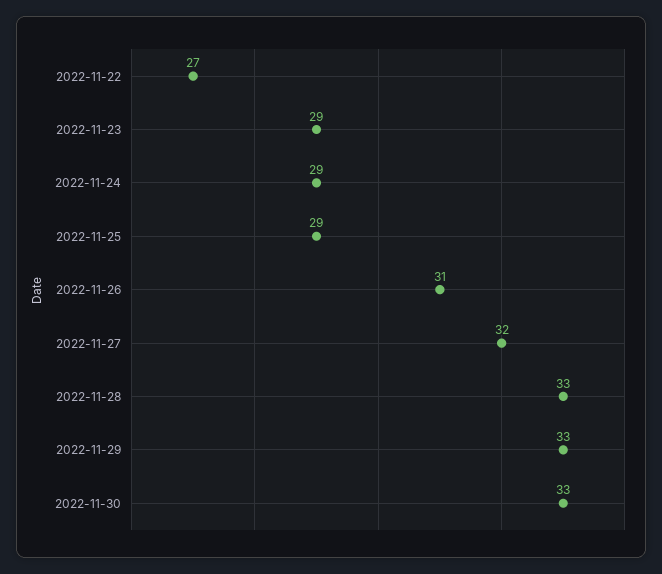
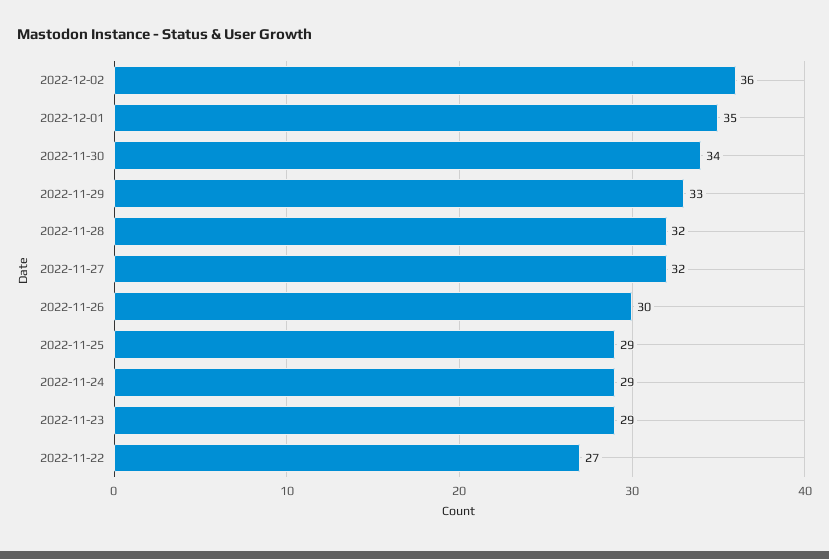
2022-11-26: 31 -> 30
2022-11-28: 33 -> 32
2022-11-30: 33 -> 34
2022-12-02: none -> 36
2022-12-01: none -> 35

